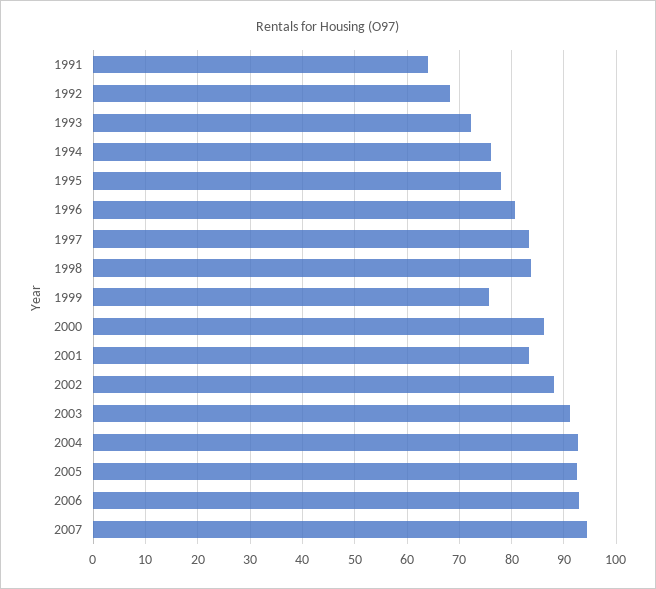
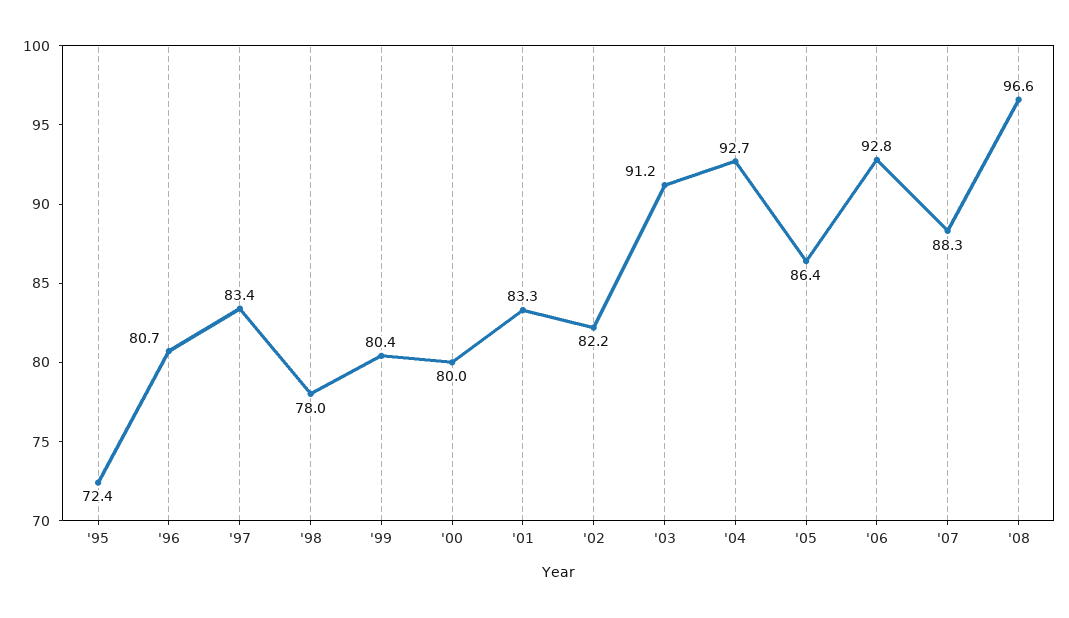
1991: 64 -> none
1992: 68 -> none
1993: 72 -> none
1994: 76 -> none
1995: 78 -> 72.4
1998: 84 -> 78
1999: 76 -> 80.4
2000: 86 -> 80
2002: 88 -> 82.2
2005: 92 -> 86.4
2007: 94 -> 88.3
'08: none -> 96.6

